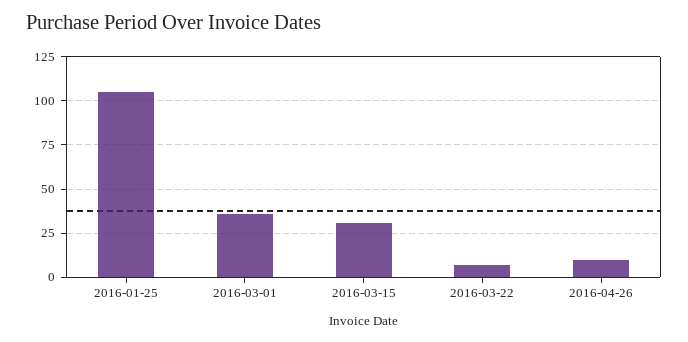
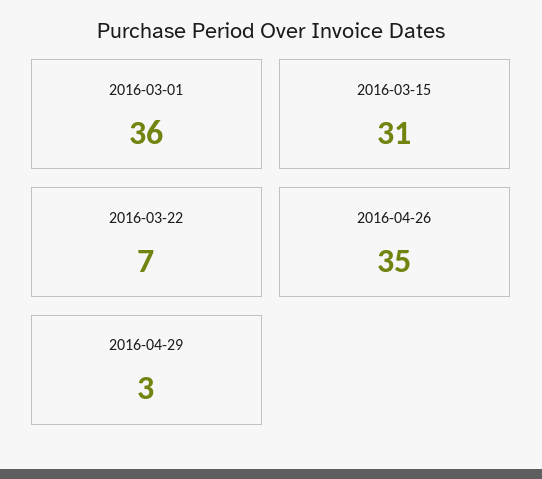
2016-01-25: 105 -> none
2016-04-26: 10 -> 35
2016-04-29: none -> 3

